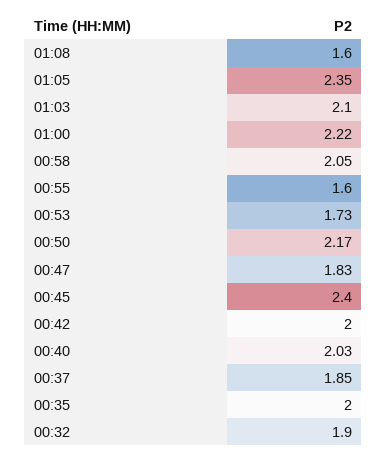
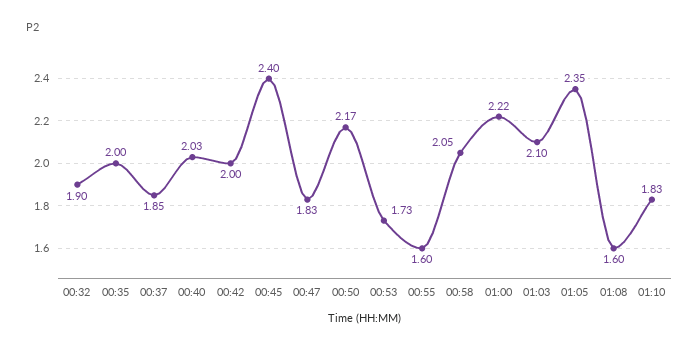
01:10: none -> 1.83

